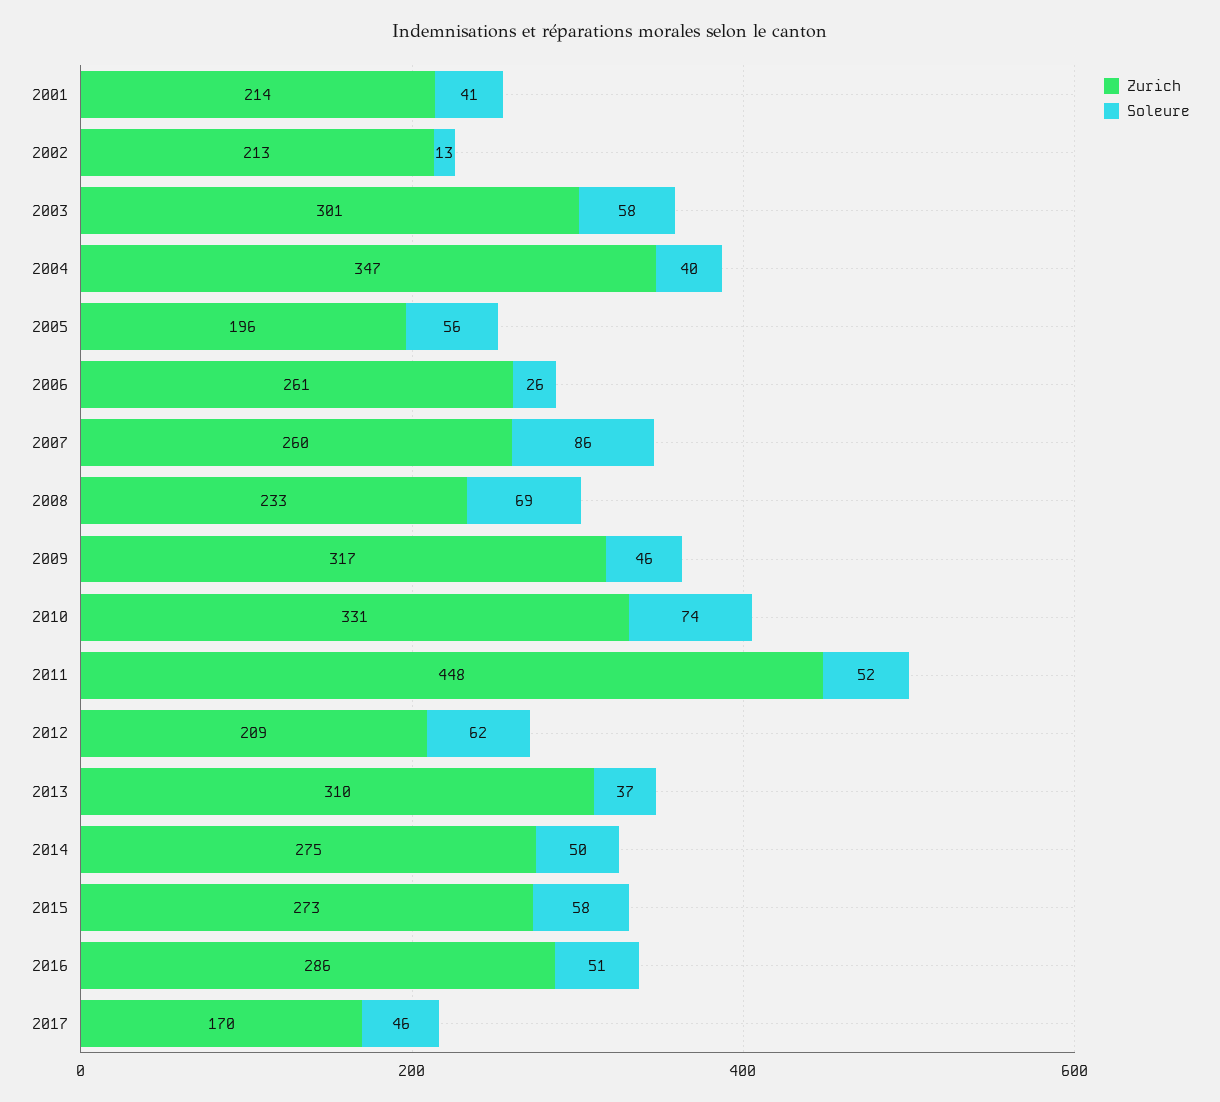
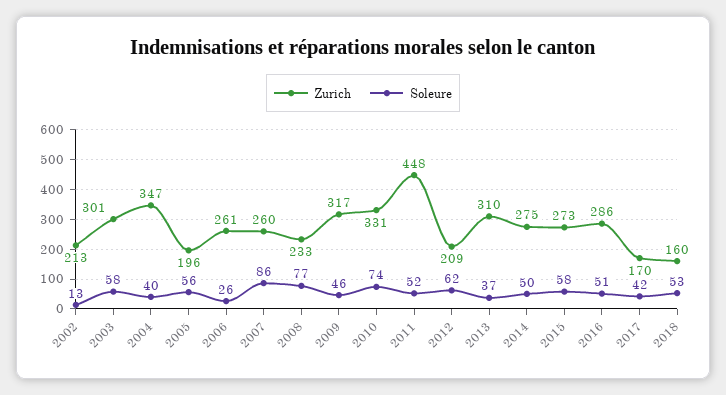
Zurich, 2001: 214 -> none
Soleure, 2001: 41 -> none
Soleure, 2008: 69 -> 77
Soleure, 2017: 46 -> 42
Zurich, 2018: none -> 160
Soleure, 2018: none -> 53

